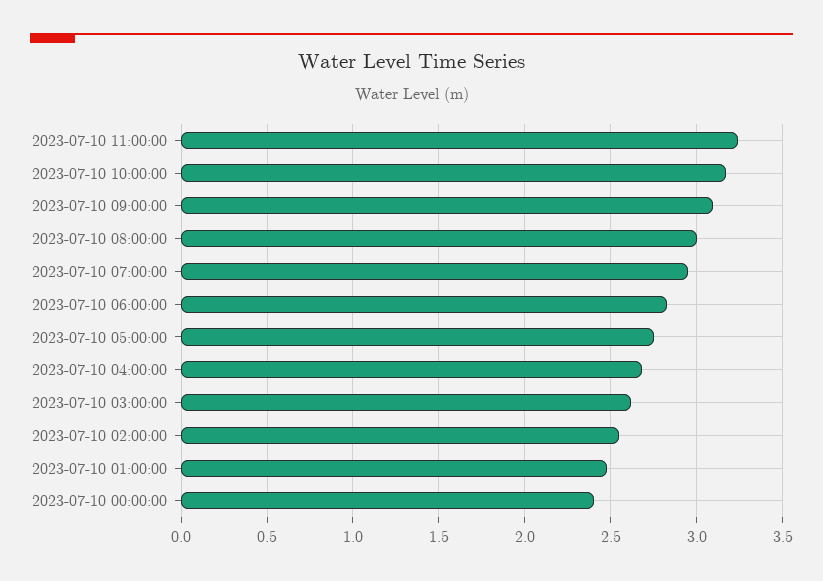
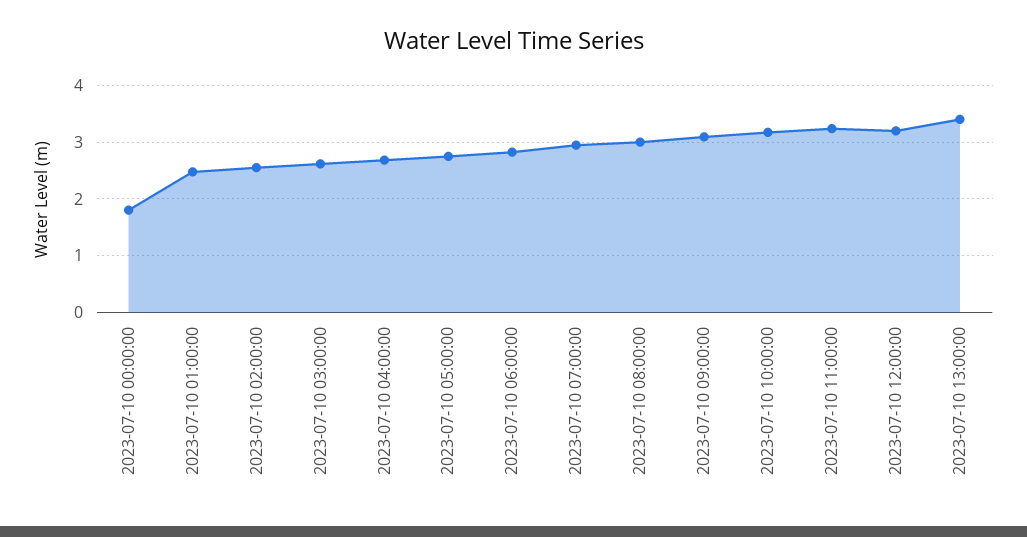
2023-07-10 00:00:00: 2.4 -> 1.8
2023-07-10 12:00:00: none -> 3.2
2023-07-10 13:00:00: none -> 3.4

